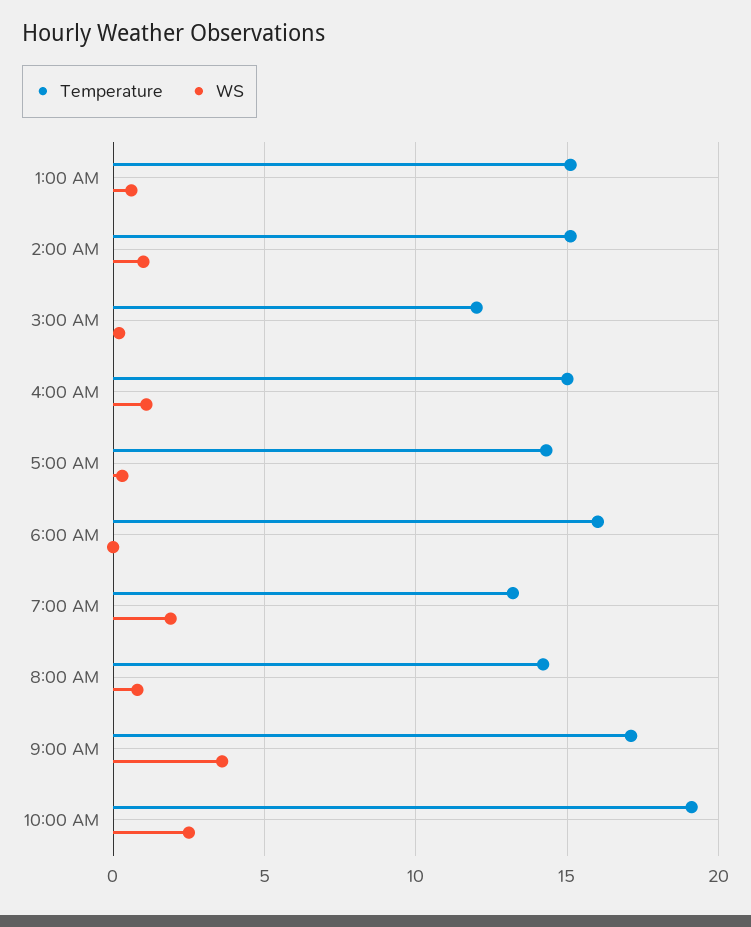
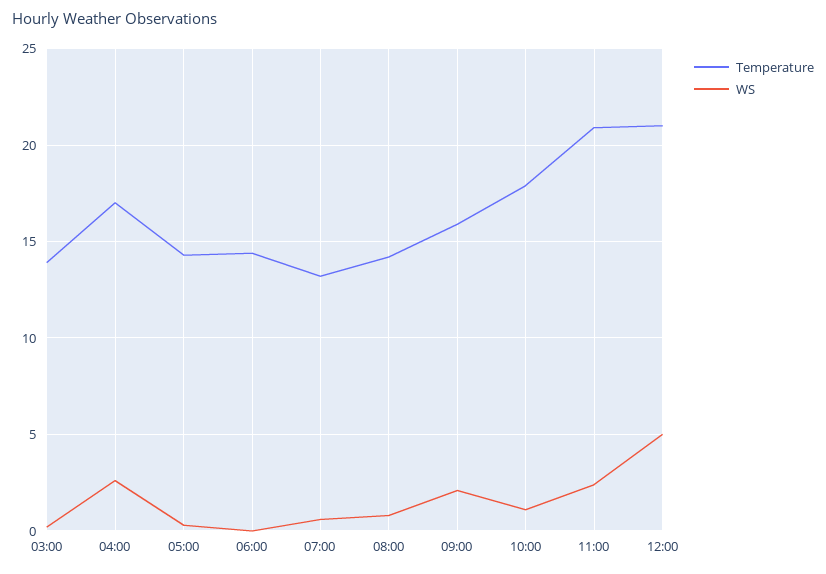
Temperature, 1:00 AM: 15 -> none
WS, 1:00 AM: 0.5 -> none
Temperature, 2:00 AM: 15 -> none
WS, 2:00 AM: 1 -> none
Temperature, 3:00 AM: 12 -> 14
Temperature, 4:00 AM: 15 -> 17
WS, 4:00 AM: 1 -> 2.5
Temperature, 6:00 AM: 16 -> 14.5
WS, 7:00 AM: 2 -> 0.5
Temperature, 9:00 AM: 17 -> 16
WS, 9:00 AM: 3.5 -> 2
Temperature, 10:00 AM: 19 -> 18
WS, 10:00 AM: 2.5 -> 1
Temperature, 11:00: none -> 21
WS, 11:00: none -> 2.5
Temperature, 12:00: none -> 21
WS, 12:00: none -> 5

